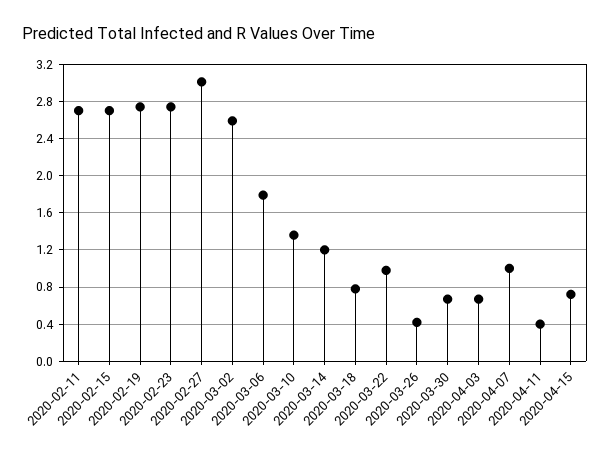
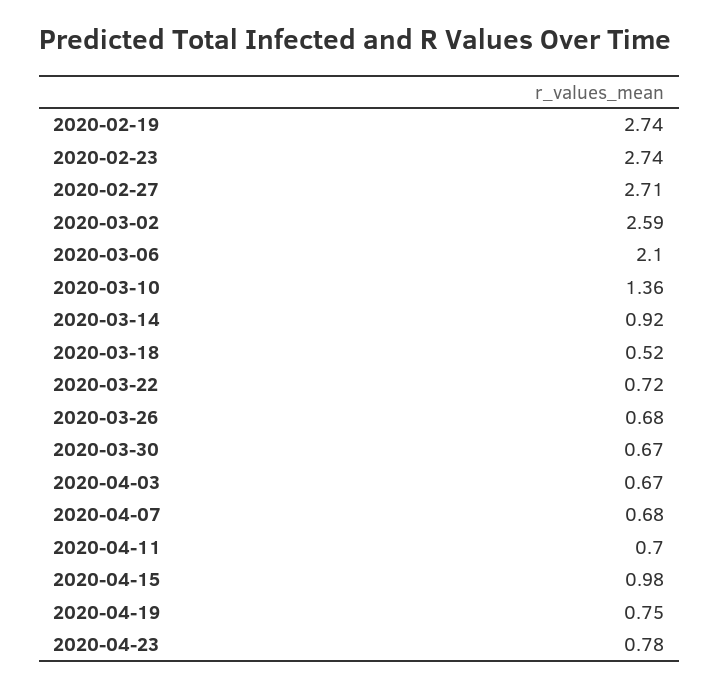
2020-02-11: 2.7 -> none
2020-02-15: 2.7 -> none
2020-02-27: 3 -> 2.71
2020-03-06: 1.8 -> 2.1
2020-03-14: 1.2 -> 0.92
2020-03-18: 0.8 -> 0.52
2020-03-22: 1 -> 0.72
2020-03-26: 0.4 -> 0.68
2020-04-07: 1 -> 0.68
2020-04-11: 0.4 -> 0.7
2020-04-15: 0.7 -> 0.98
2020-04-19: none -> 0.75
2020-04-23: none -> 0.78

